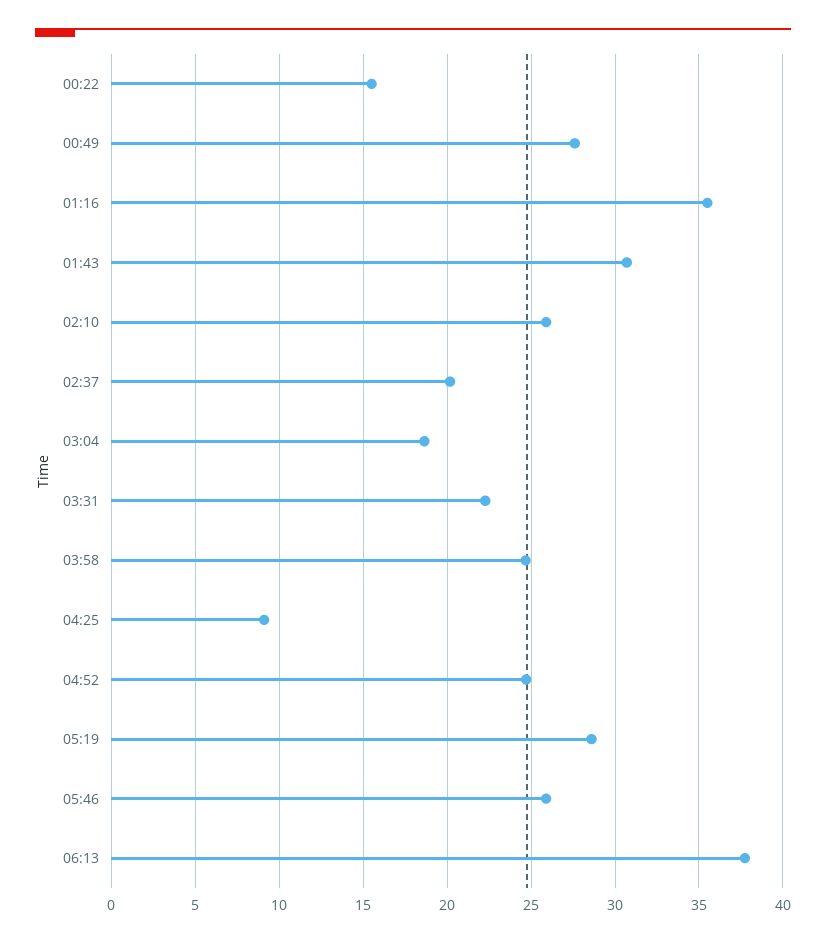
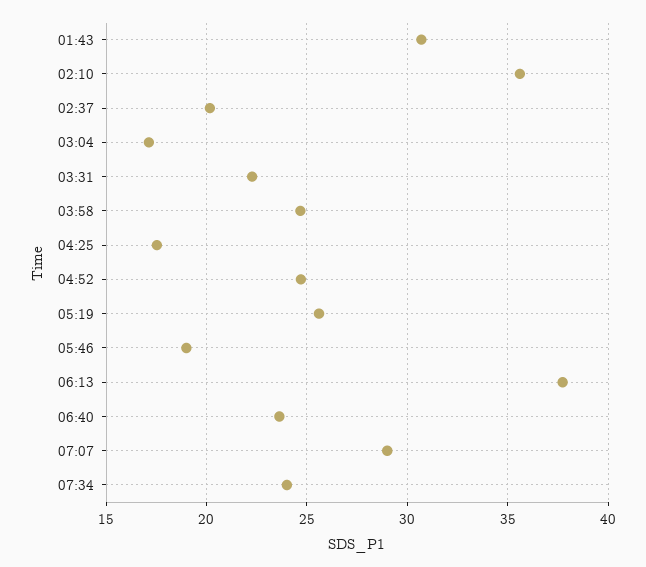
00:22: 15.5 -> none
00:49: 27.5 -> none
01:16: 35.5 -> none
02:10: 26 -> 35.5
03:04: 18.5 -> 17
04:25: 9 -> 17.5
05:19: 28.5 -> 25.5
05:46: 26 -> 19
06:40: none -> 23.5
07:07: none -> 29
07:34: none -> 24

